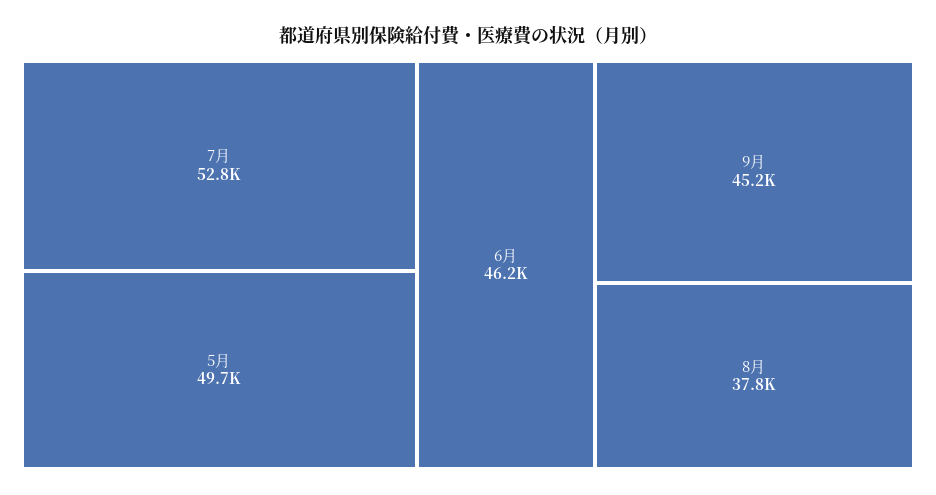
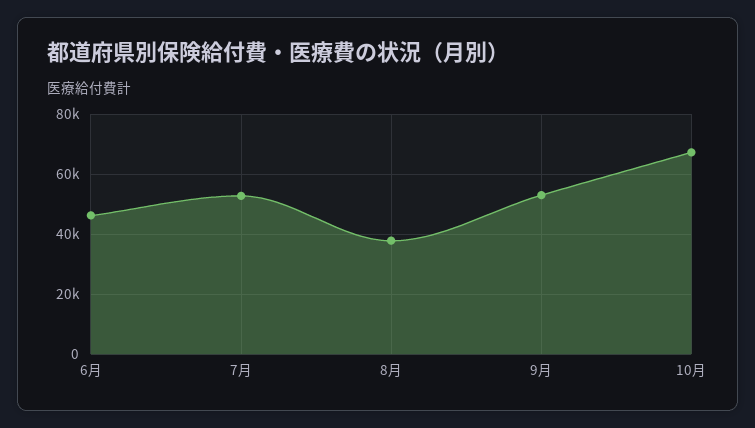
5月: 49700 -> none
9月: 45200 -> 52500
10月: none -> 67500

